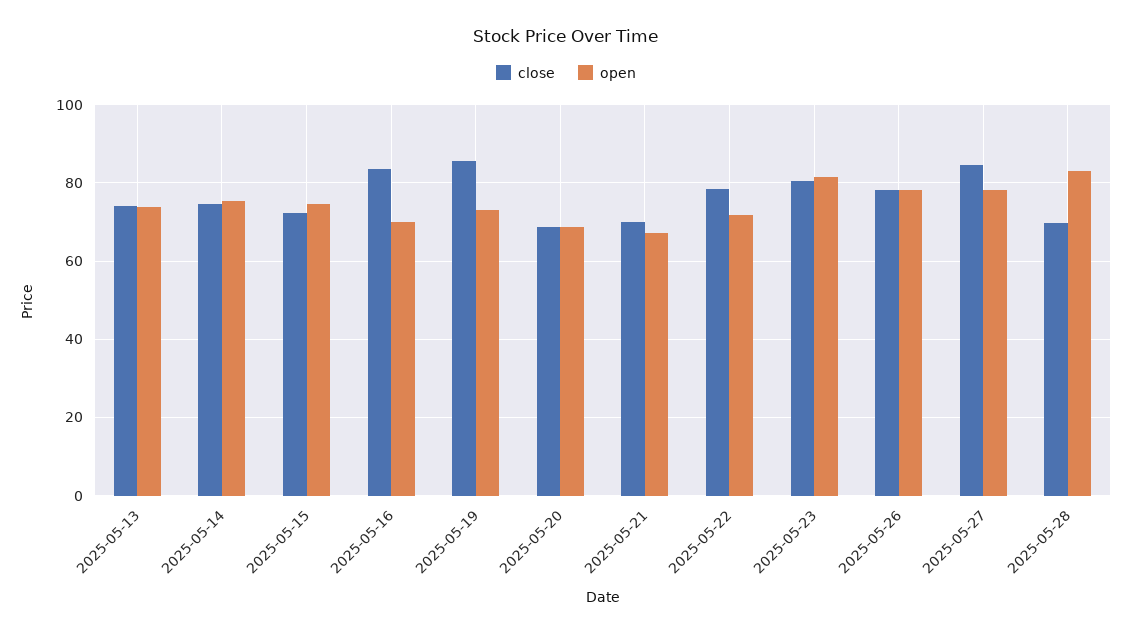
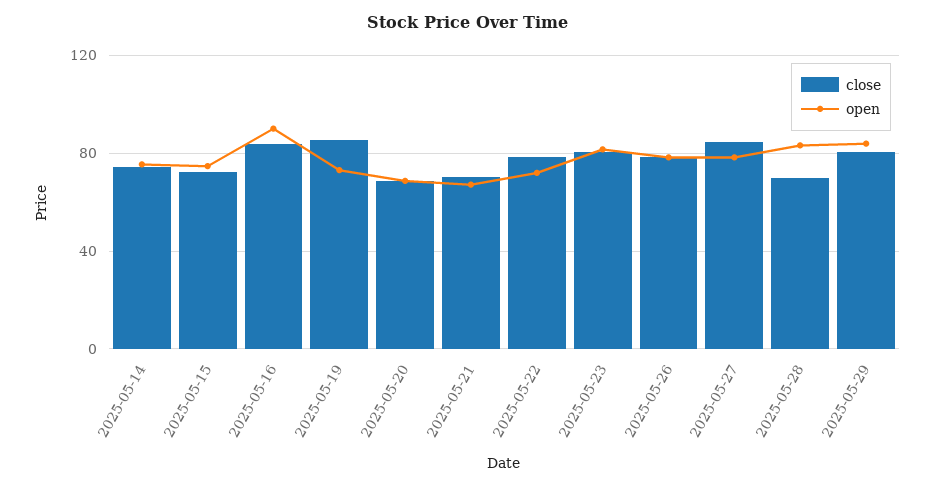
close, 2025-05-13: 74 -> none
open, 2025-05-13: 74 -> none
open, 2025-05-16: 70 -> 90
close, 2025-05-29: none -> 80
open, 2025-05-29: none -> 85

